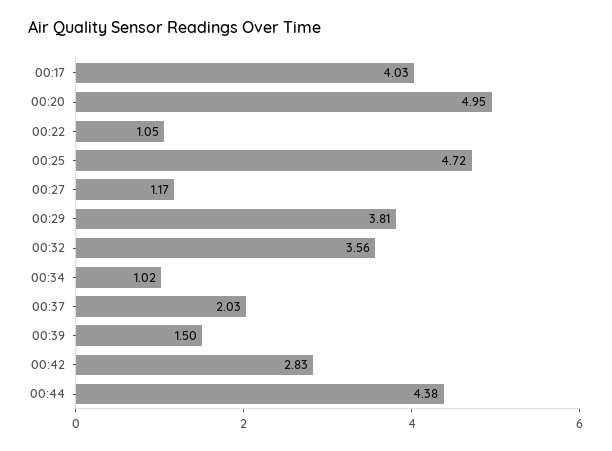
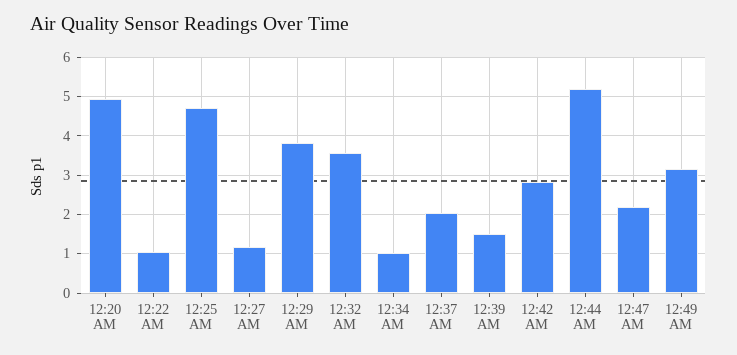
00:17: 4.03 -> none
00:44: 4.38 -> 5.2
12:47 AM: none -> 2.2
12:49 AM: none -> 3.2

